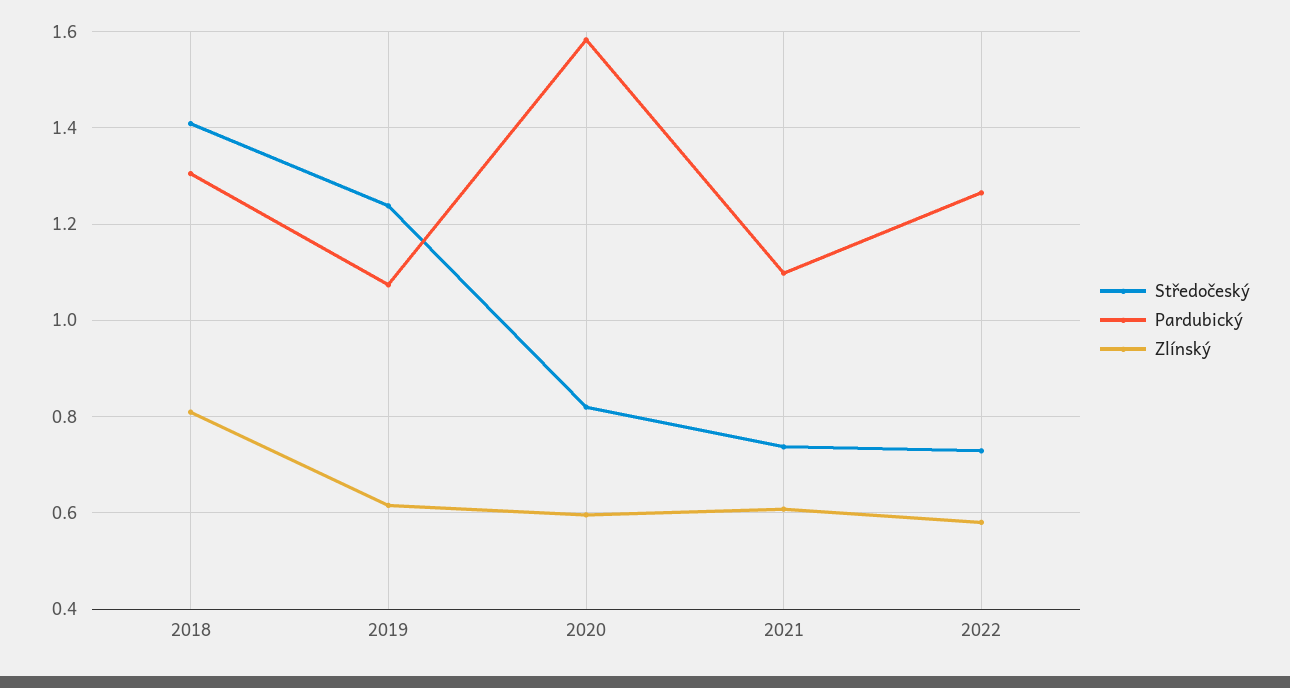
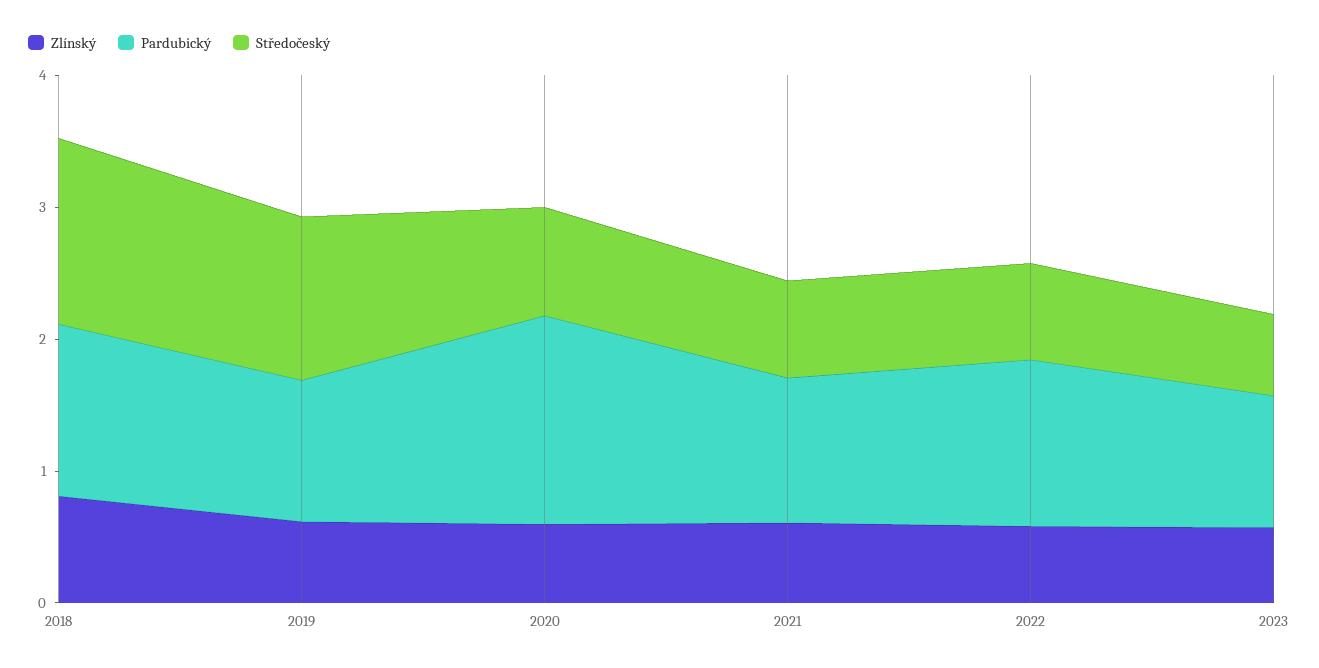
Zlínský, 2023: none -> 0.6
Pardubický, 2023: none -> 1
Středočeský, 2023: none -> 0.6

